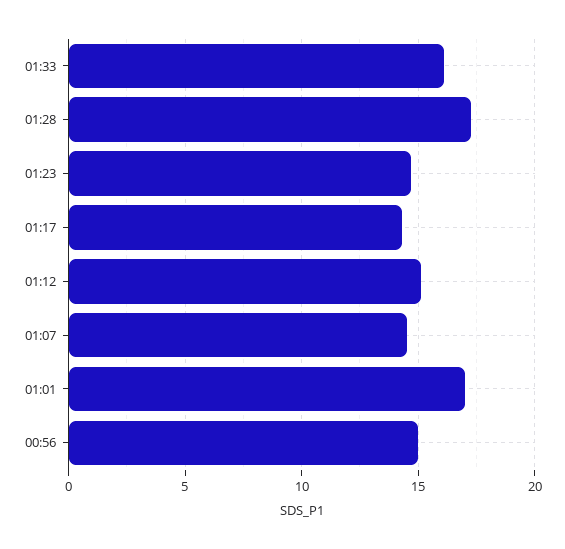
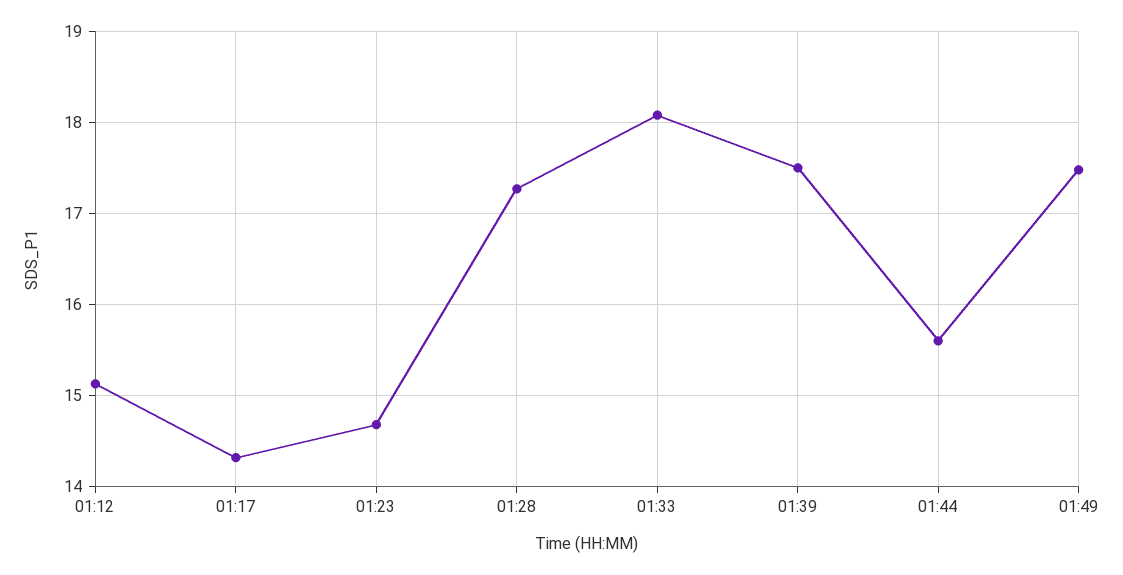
01:33: 16 -> 18.1
01:07: 14.5 -> none
01:01: 17 -> none
00:56: 15 -> none
01:39: none -> 17.5
01:44: none -> 15.6
01:49: none -> 17.5

